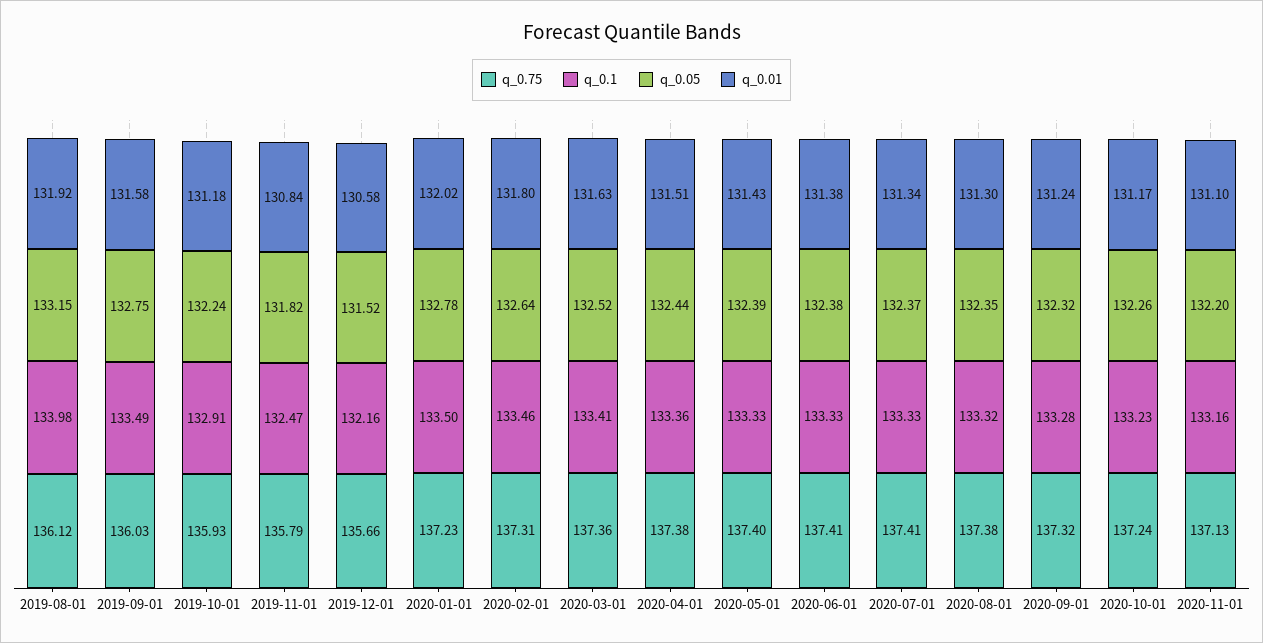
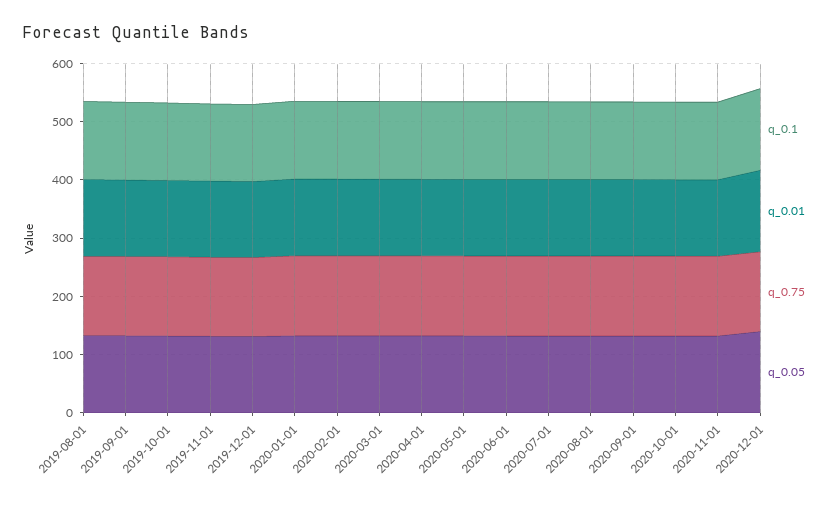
q_0.1, 2020-12-01: none -> 140
q_0.01, 2020-12-01: none -> 140
q_0.75, 2020-12-01: none -> 140
q_0.05, 2020-12-01: none -> 140

